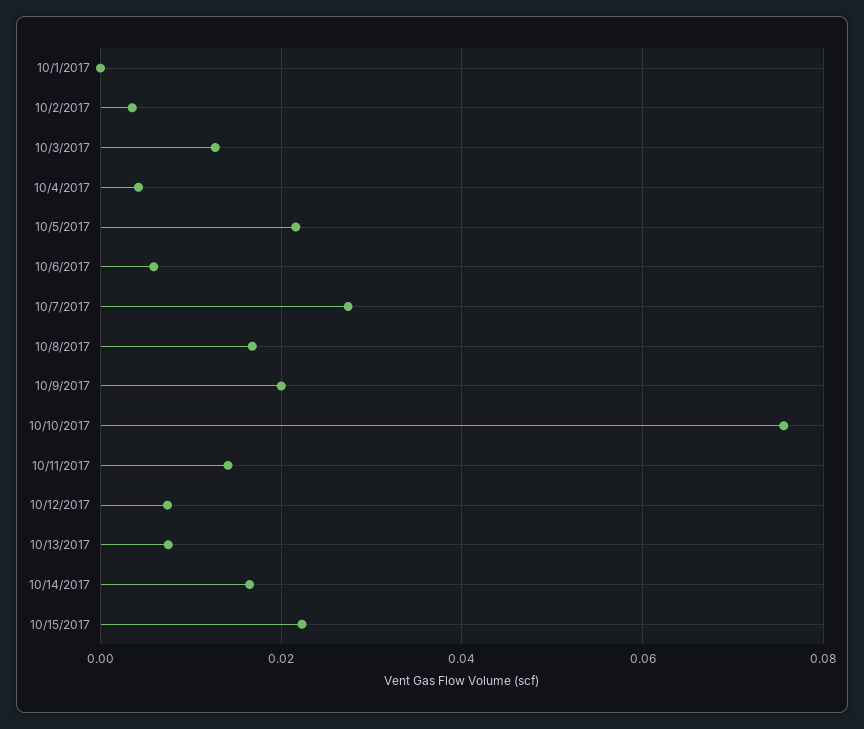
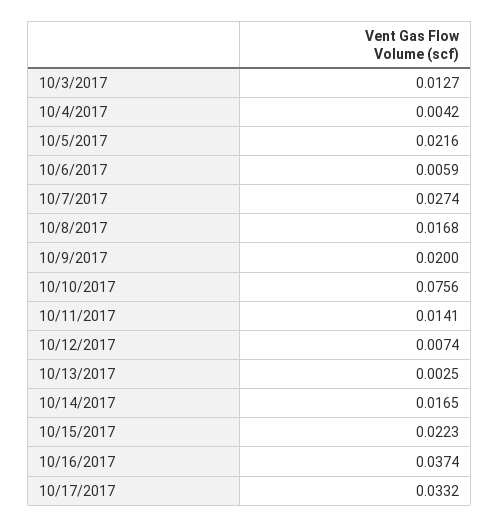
10/1/2017: 0 -> none
10/2/2017: 0.004 -> none
10/13/2017: 0.008 -> 0.0025
10/16/2017: none -> 0.0374
10/17/2017: none -> 0.0332

